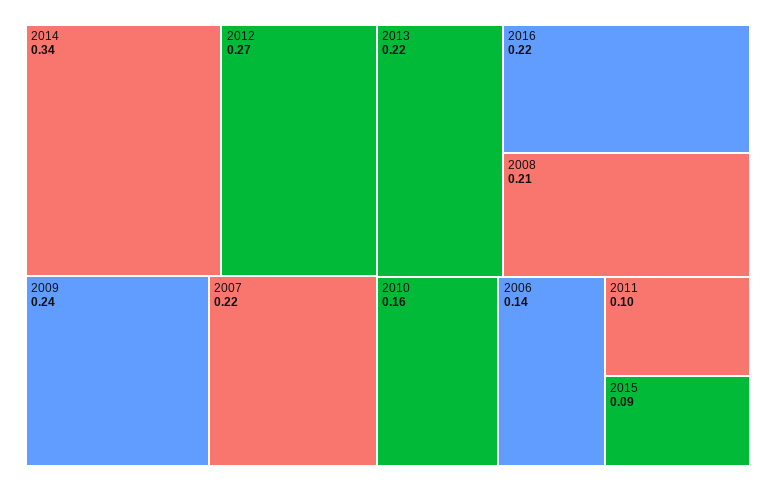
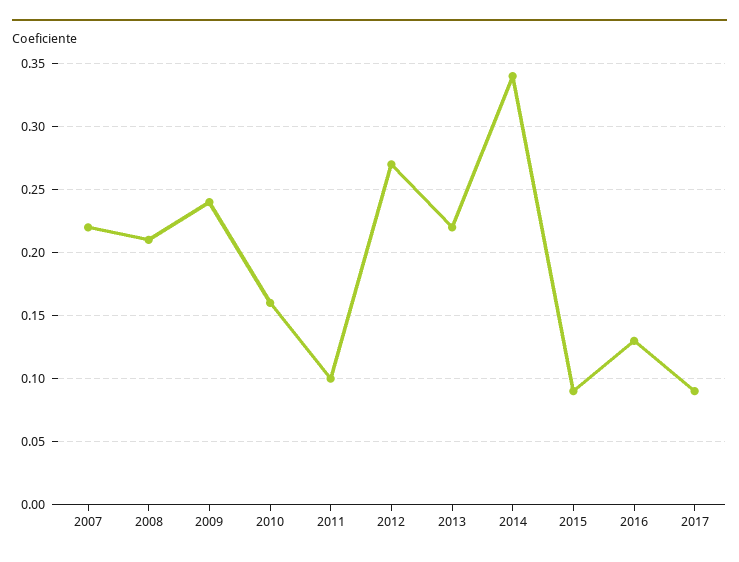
2016: 0.22 -> 0.13
2006: 0.14 -> none
2017: none -> 0.09

